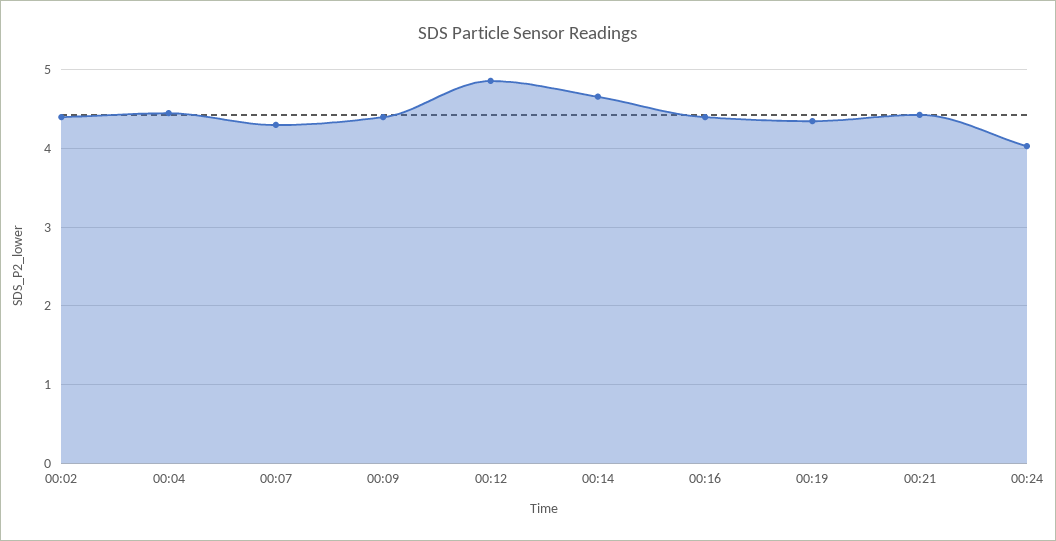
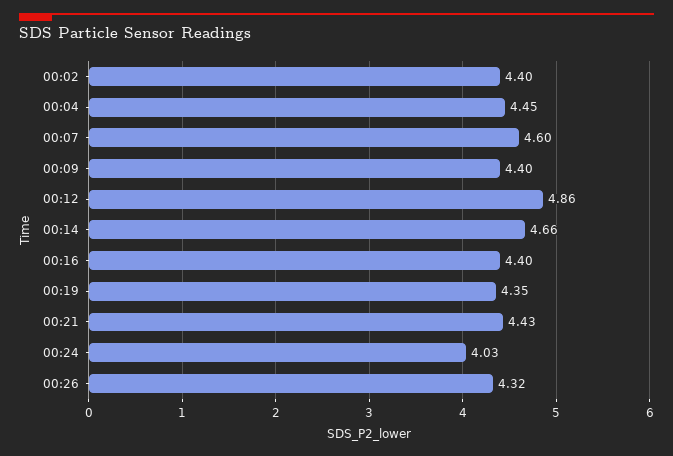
00:07: 4.3 -> 4.6
00:26: none -> 4.32

